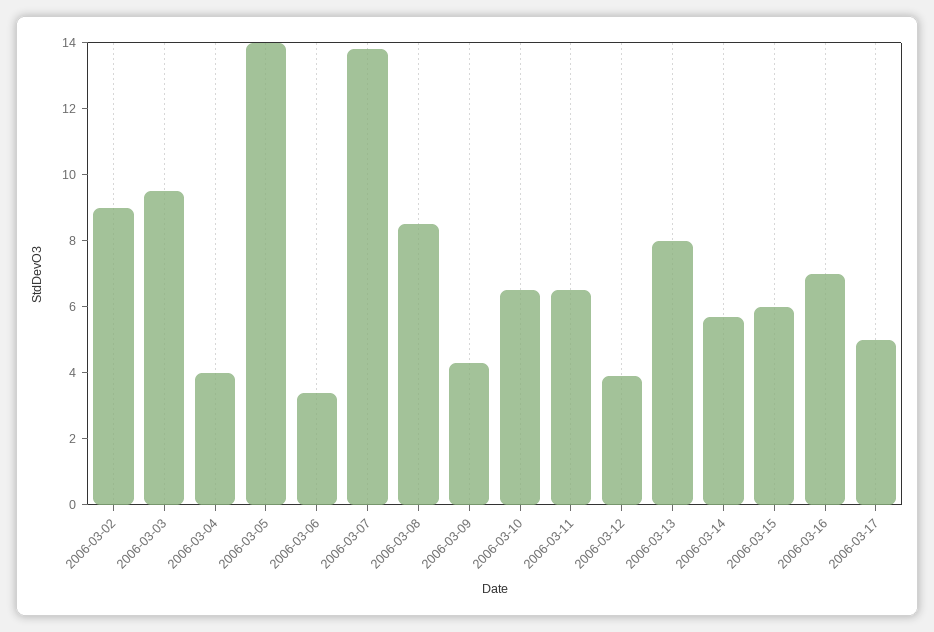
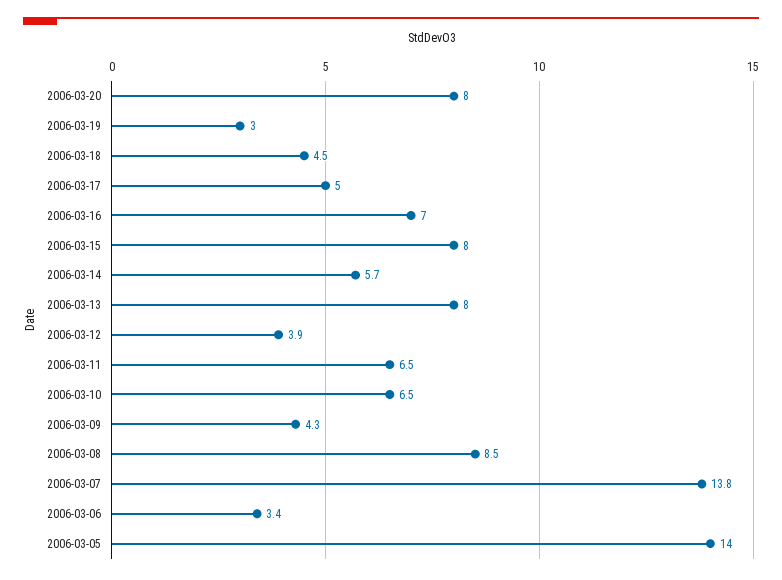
2006-03-02: 9 -> none
2006-03-03: 9.5 -> none
2006-03-04: 4 -> none
2006-03-15: 6 -> 8
2006-03-20: none -> 8
2006-03-19: none -> 3
2006-03-18: none -> 4.5

